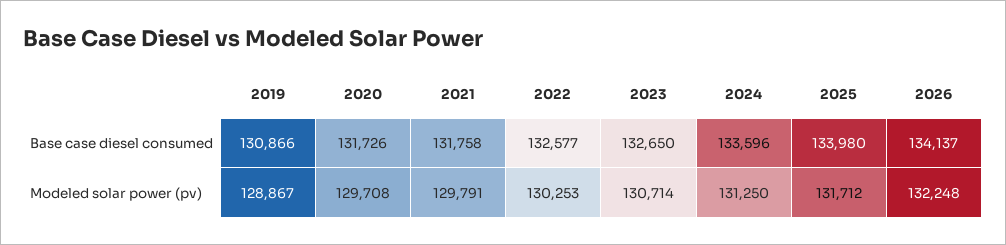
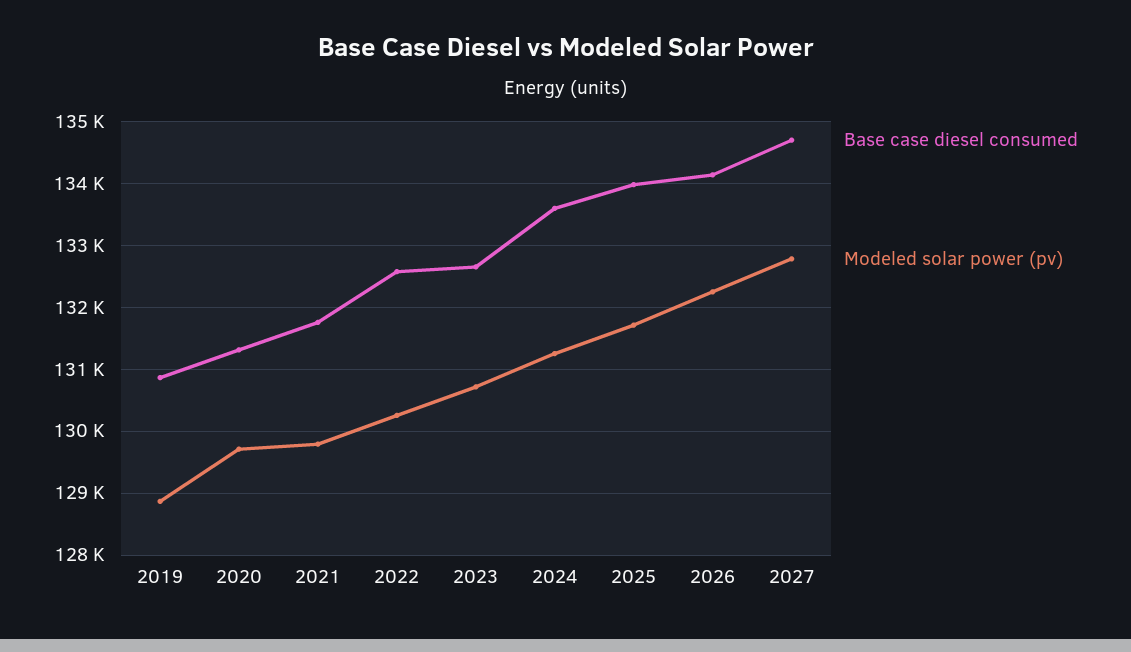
Base case diesel consumed, 2020: 131726 -> 131300
Base case diesel consumed, 2027: none -> 134700
Modeled solar power (pv), 2027: none -> 132800

